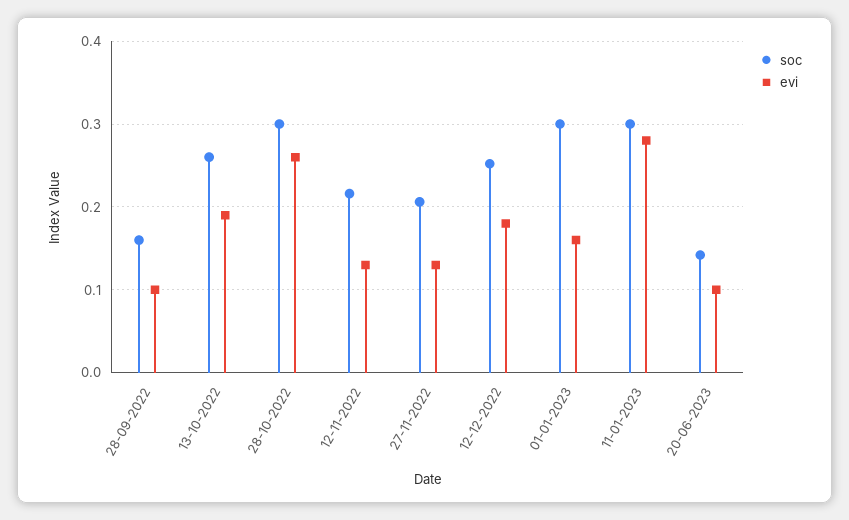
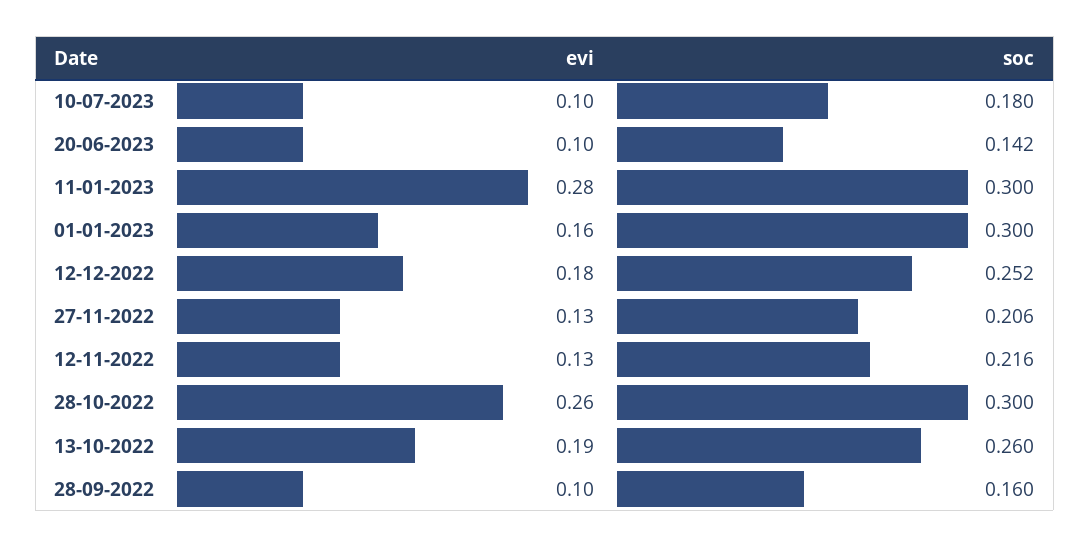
evi, 10-07-2023: none -> 0.1
soc, 10-07-2023: none -> 0.18

